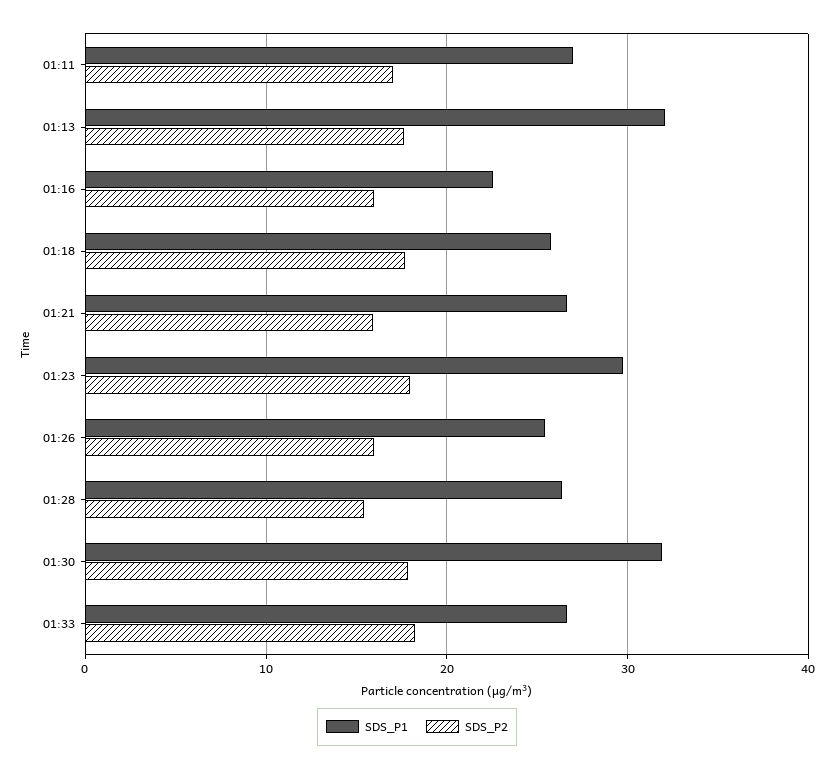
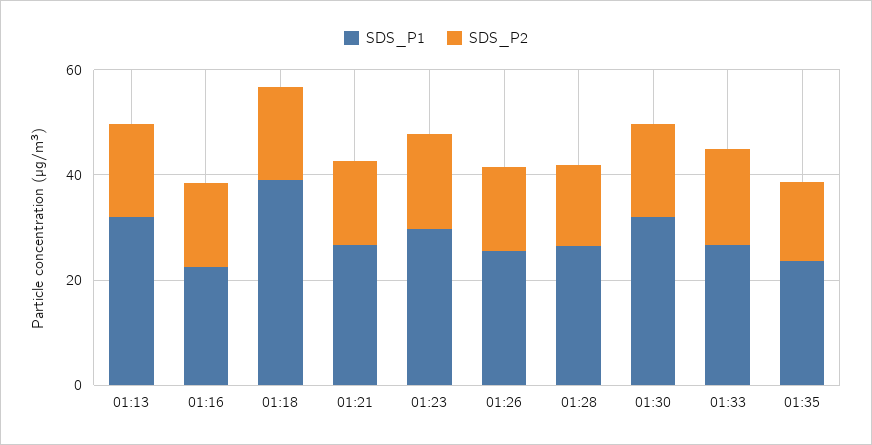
SDS_P1, 01:11: 27 -> none
SDS_P2, 01:11: 17 -> none
SDS_P1, 01:18: 26 -> 40
SDS_P1, 01:35: none -> 25
SDS_P2, 01:35: none -> 15

